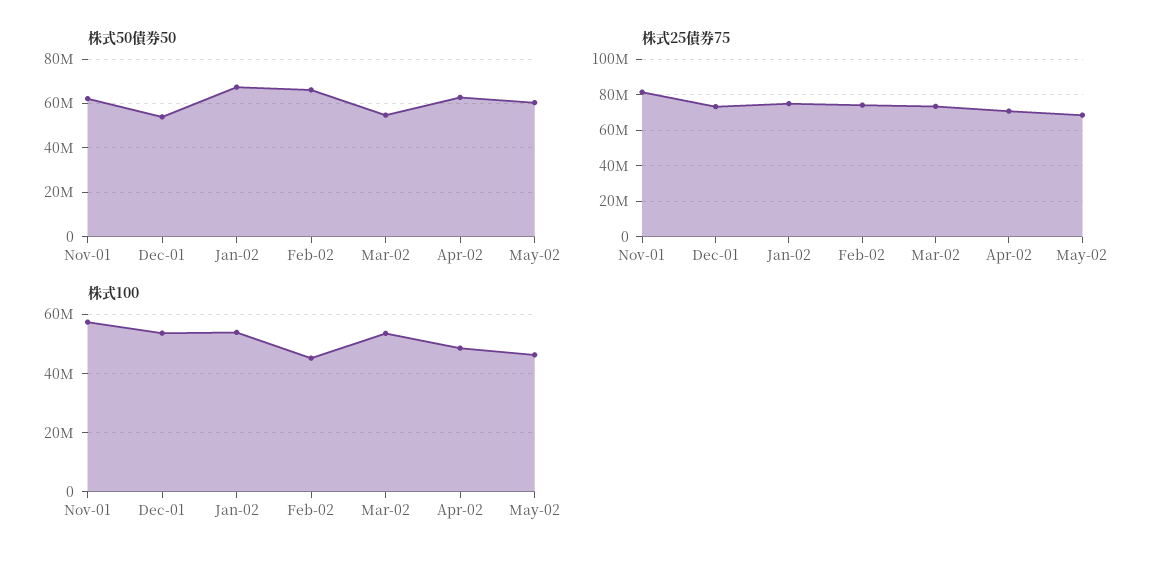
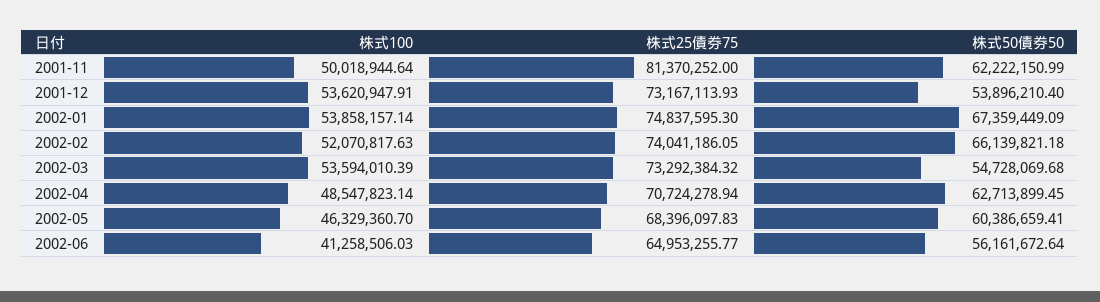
株式100, Nov-01: 57500000 -> 50018944.64
株式100, Feb-02: 45000000 -> 52070817.63
株式100, 2002-06: none -> 41258506.03
株式25債券75, 2002-06: none -> 64953255.77
株式50債券50, 2002-06: none -> 56161672.64

